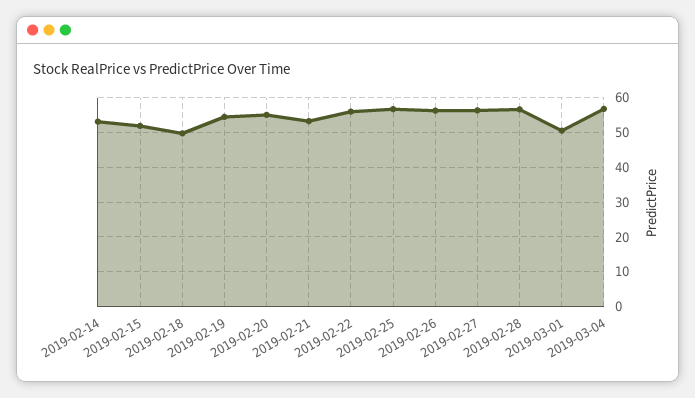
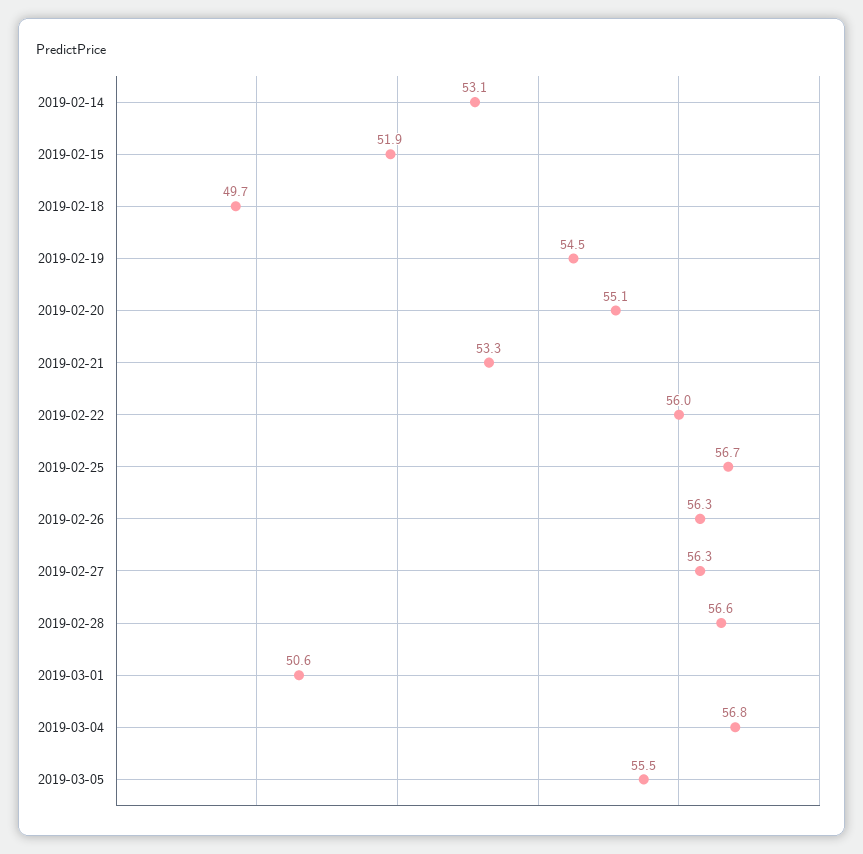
2019-03-05: none -> 55.5

